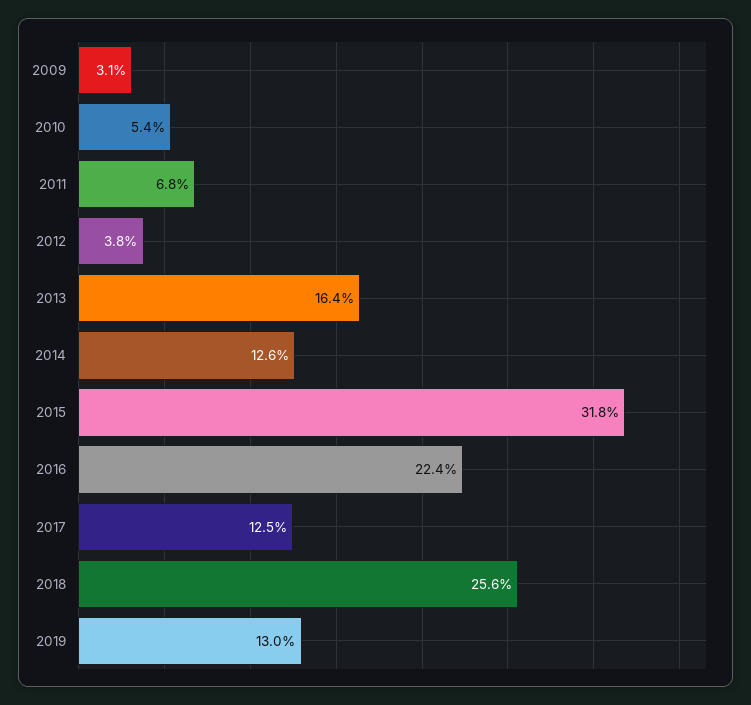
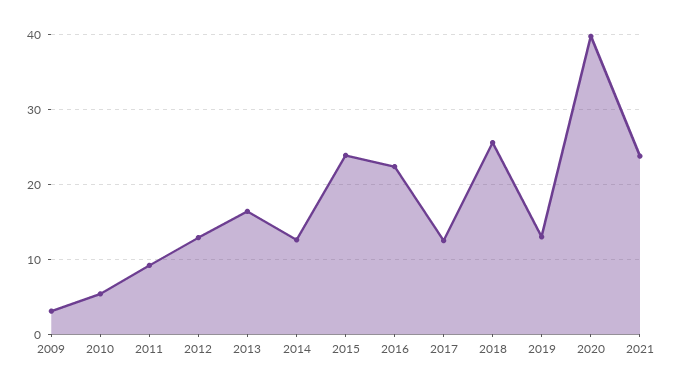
2011: 6.8 -> 9
2012: 3.8 -> 13
2015: 31.8 -> 24
2020: none -> 40
2021: none -> 24

